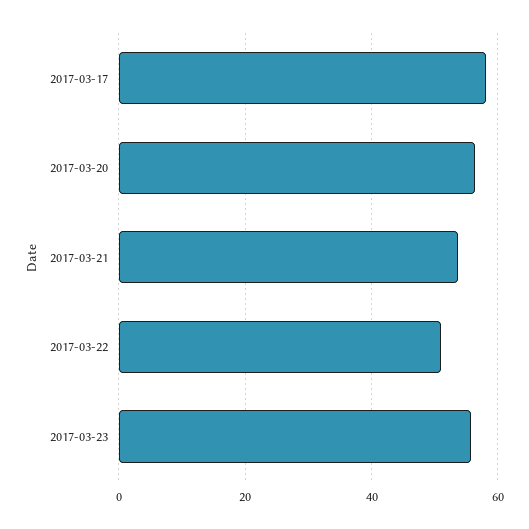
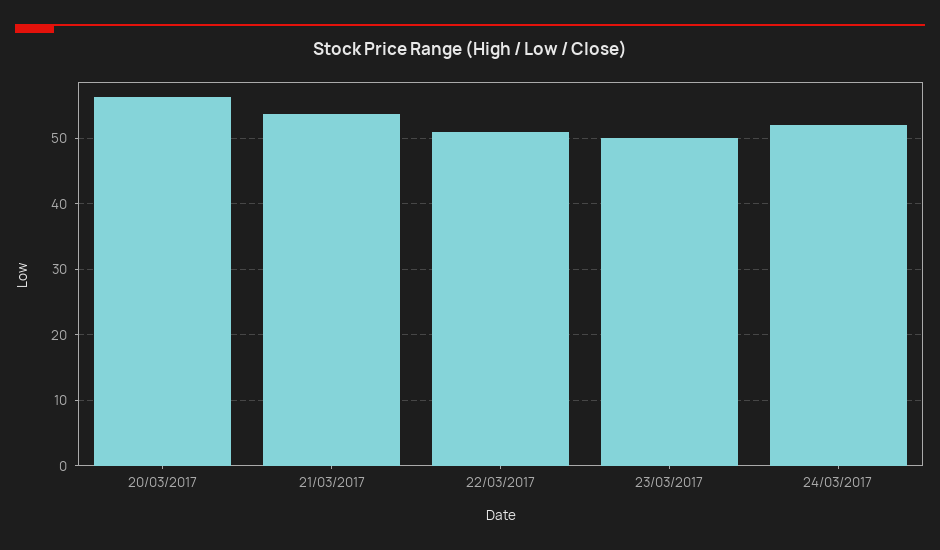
2017-03-17: 58 -> none
2017-03-23: 56 -> 50
24/03/2017: none -> 52

